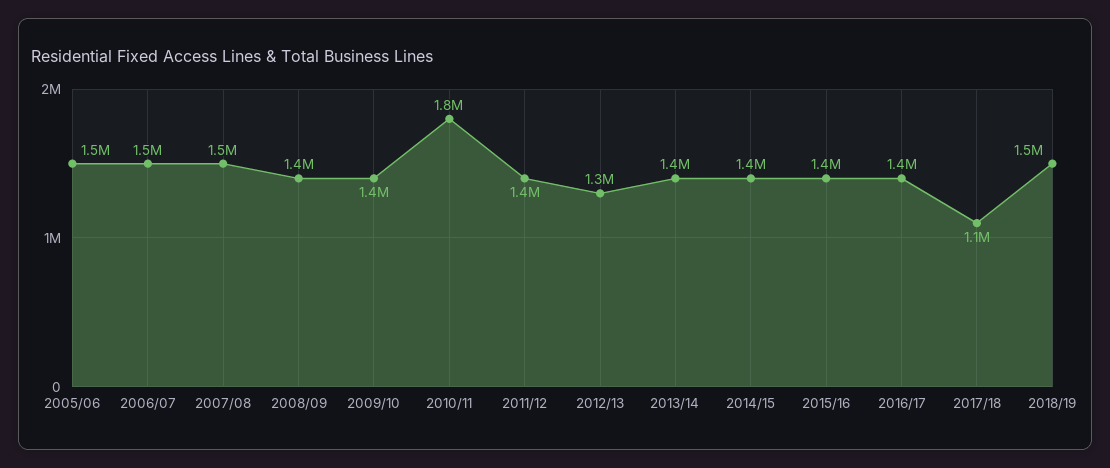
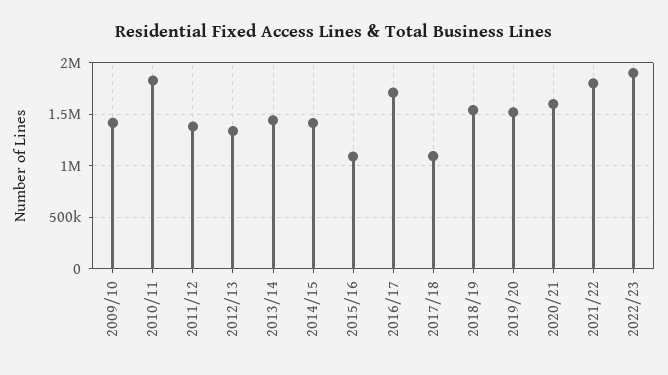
2005/06: 1500000 -> none
2006/07: 1500000 -> none
2007/08: 1500000 -> none
2008/09: 1400000 -> none
2015/16: 1400000 -> 1100000
2016/17: 1400000 -> 1700000
2019/20: none -> 1500000
2020/21: none -> 1600000
2021/22: none -> 1800000
2022/23: none -> 1900000

